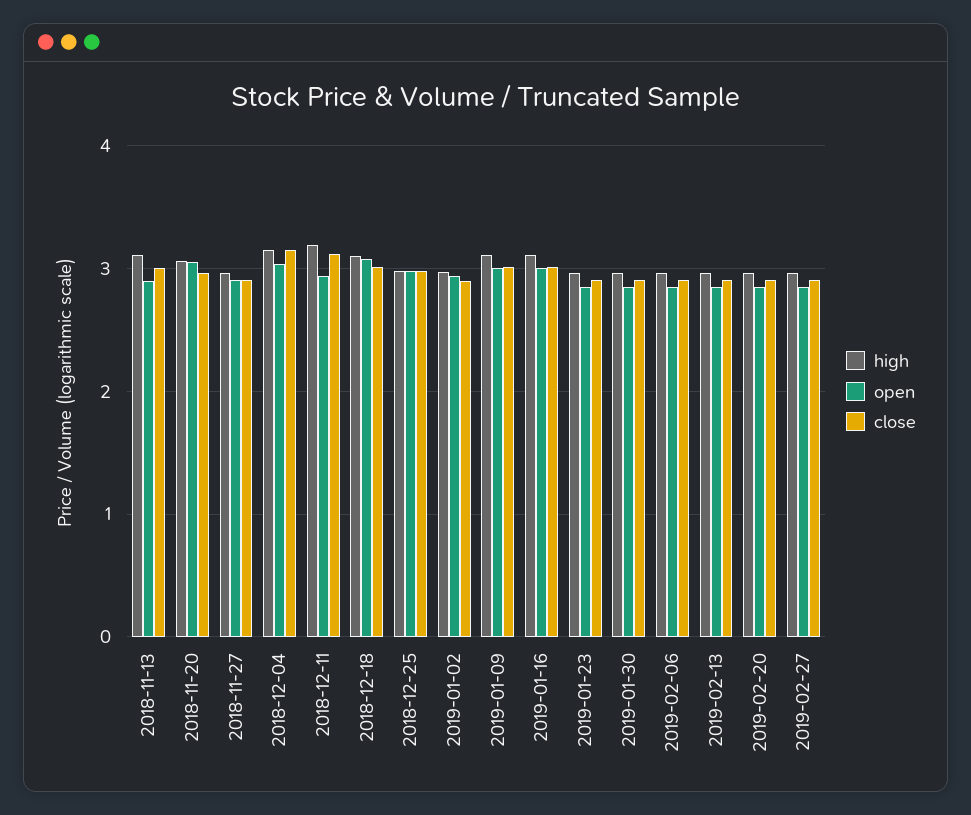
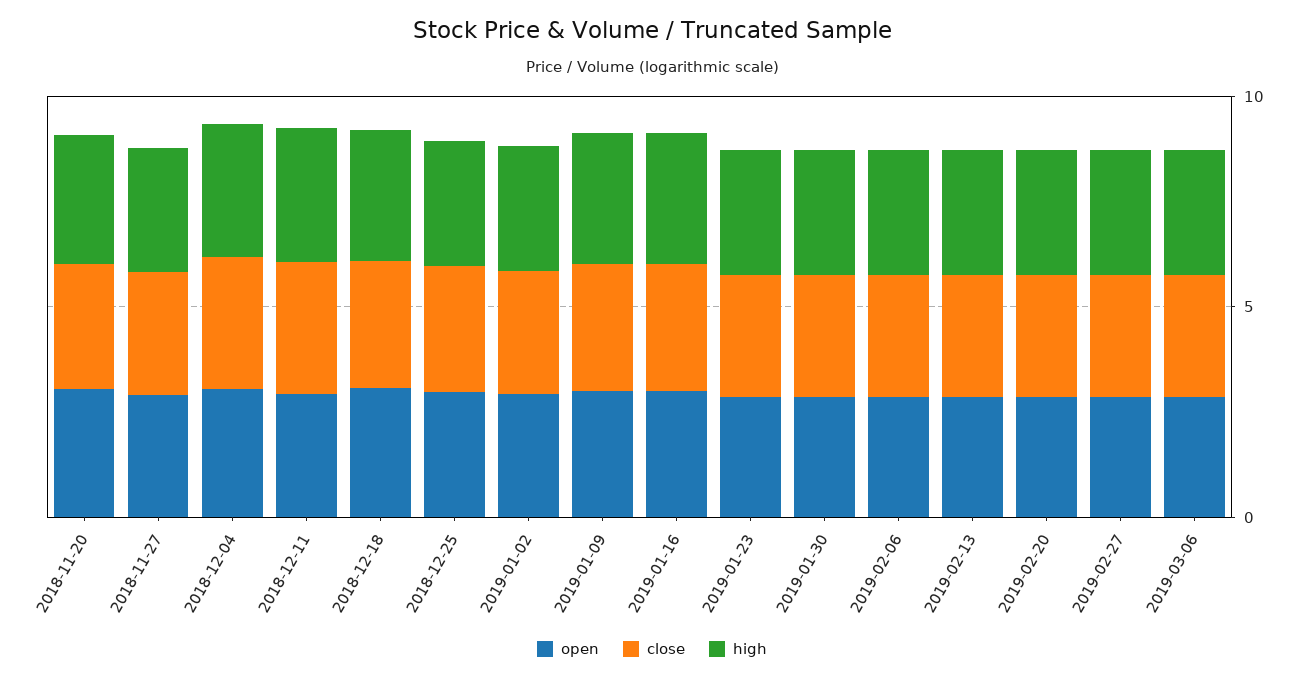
high, 2018-11-13: 3.1 -> none
open, 2018-11-13: 2.9 -> none
close, 2018-11-13: 3 -> none
open, 2019-03-06: none -> 3
close, 2019-03-06: none -> 3
high, 2019-03-06: none -> 3

